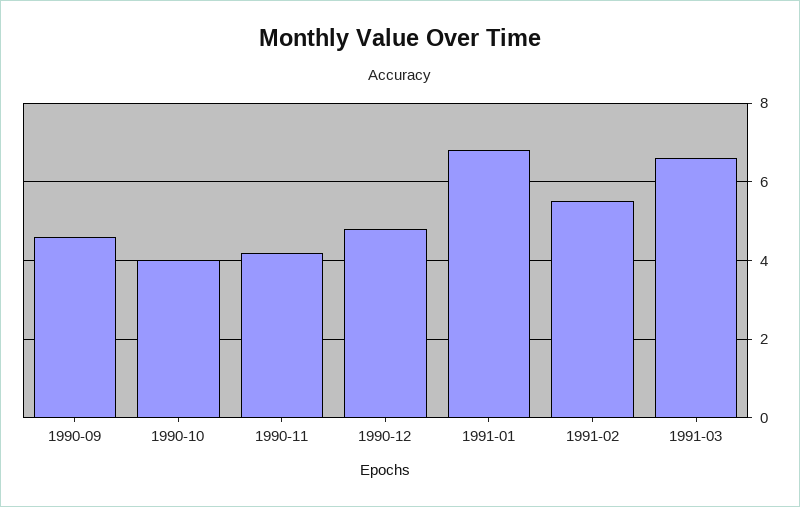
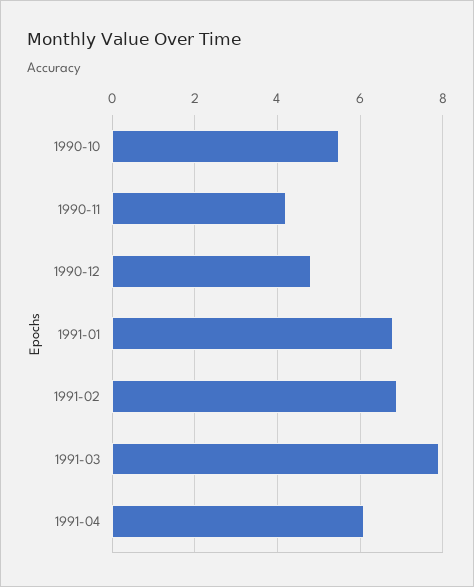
1990-09: 4.5 -> none
1990-10: 4 -> 5.5
1991-02: 5.5 -> 7
1991-03: 6.5 -> 8
1991-04: none -> 6

